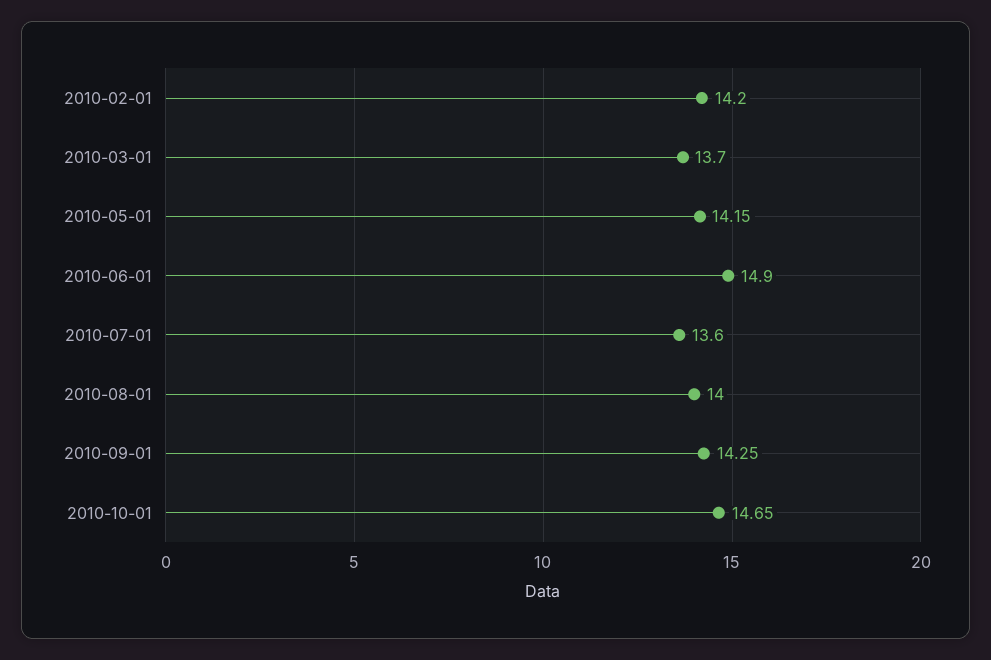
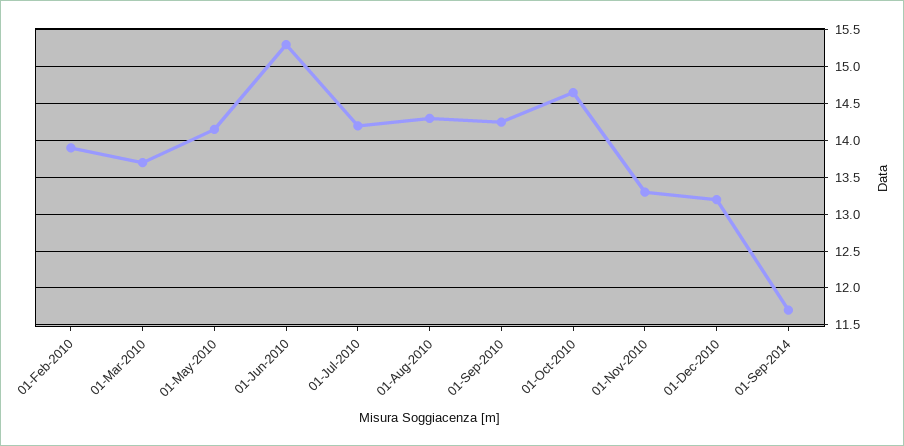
2010-02-01: 14.2 -> 13.9
2010-06-01: 14.9 -> 15.3
2010-07-01: 13.6 -> 14.2
2010-08-01: 14 -> 14.3
01-Nov-2010: none -> 13.3
01-Dec-2010: none -> 13.2
01-Sep-2014: none -> 11.7

